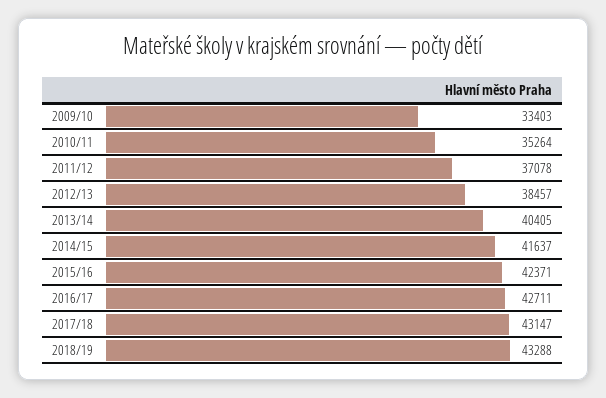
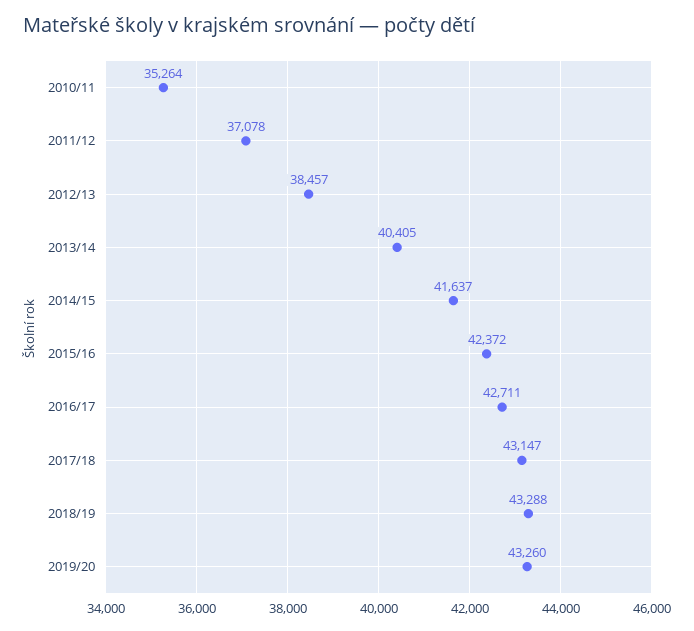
2009/10: 33403 -> none
2015/16: 42371 -> 42372
2019/20: none -> 43260

